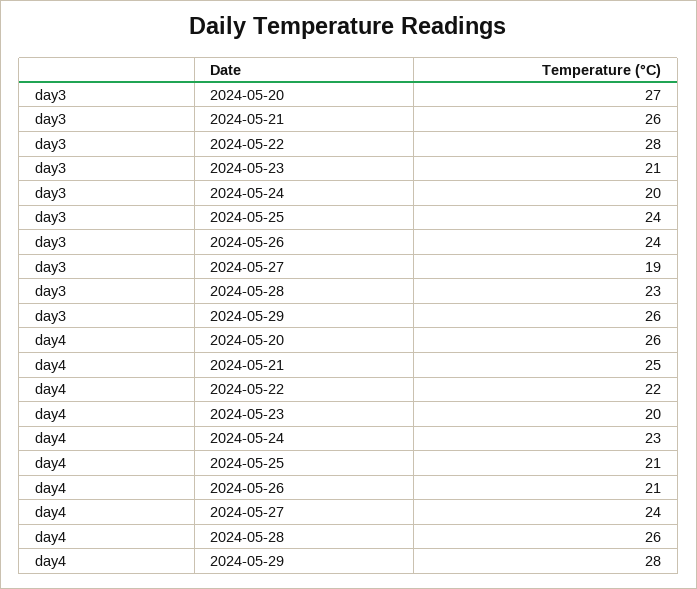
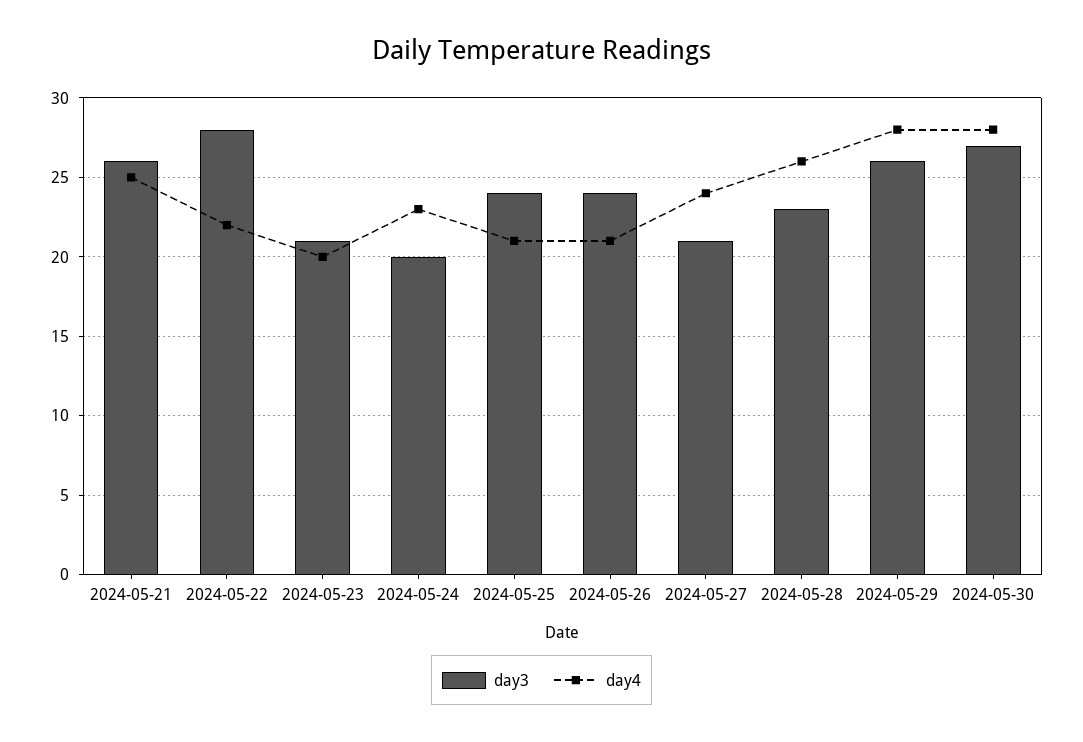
day3, 2024-05-20: 27 -> none
day3, 2024-05-27: 19 -> 21
day4, 2024-05-20: 26 -> none
day3, 2024-05-30: none -> 27
day4, 2024-05-30: none -> 28

